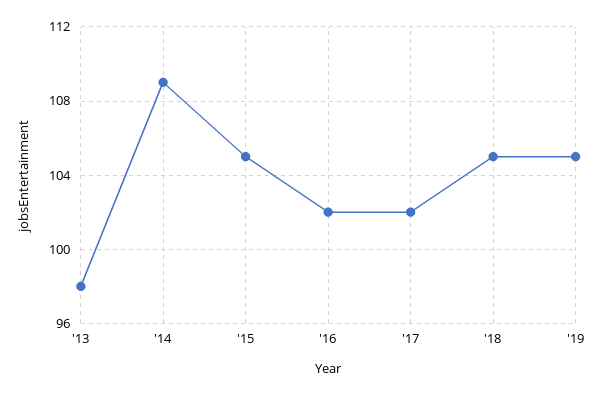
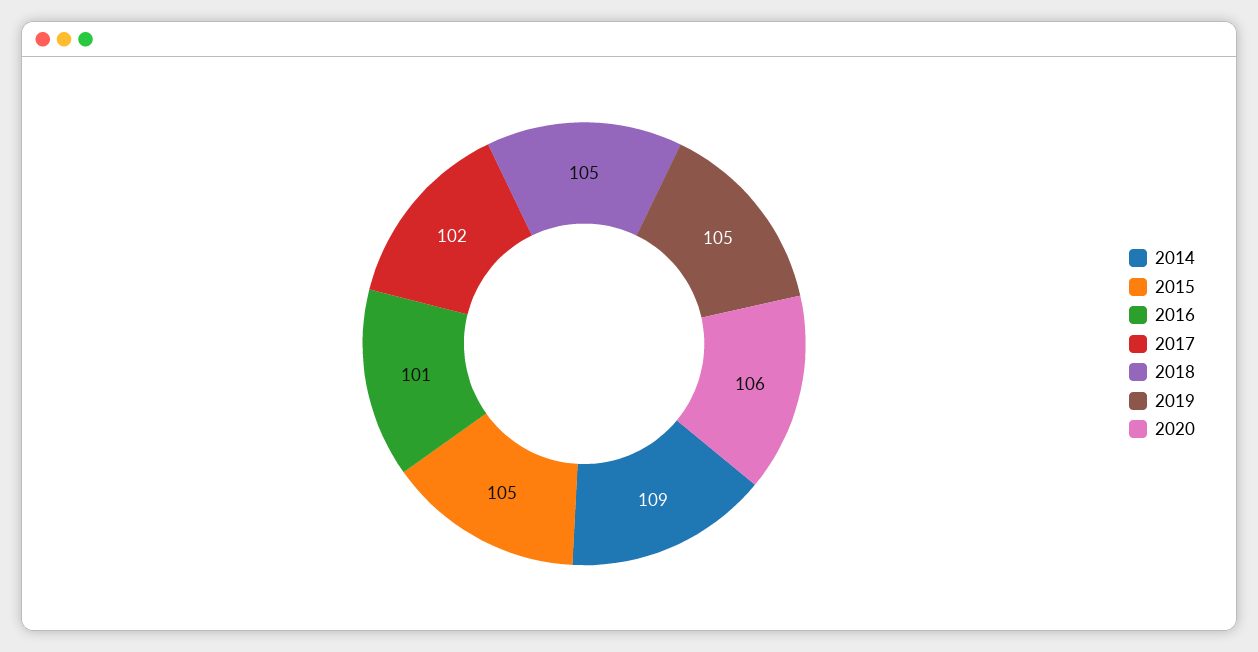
'13: 98 -> none
'16: 102 -> 101
2020: none -> 106

